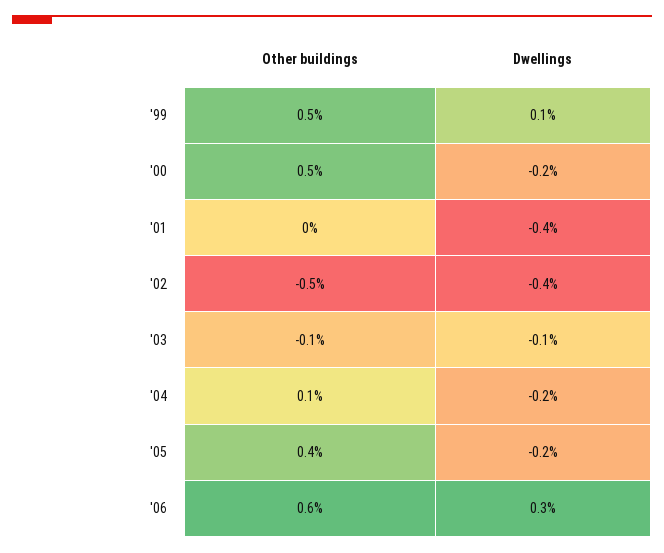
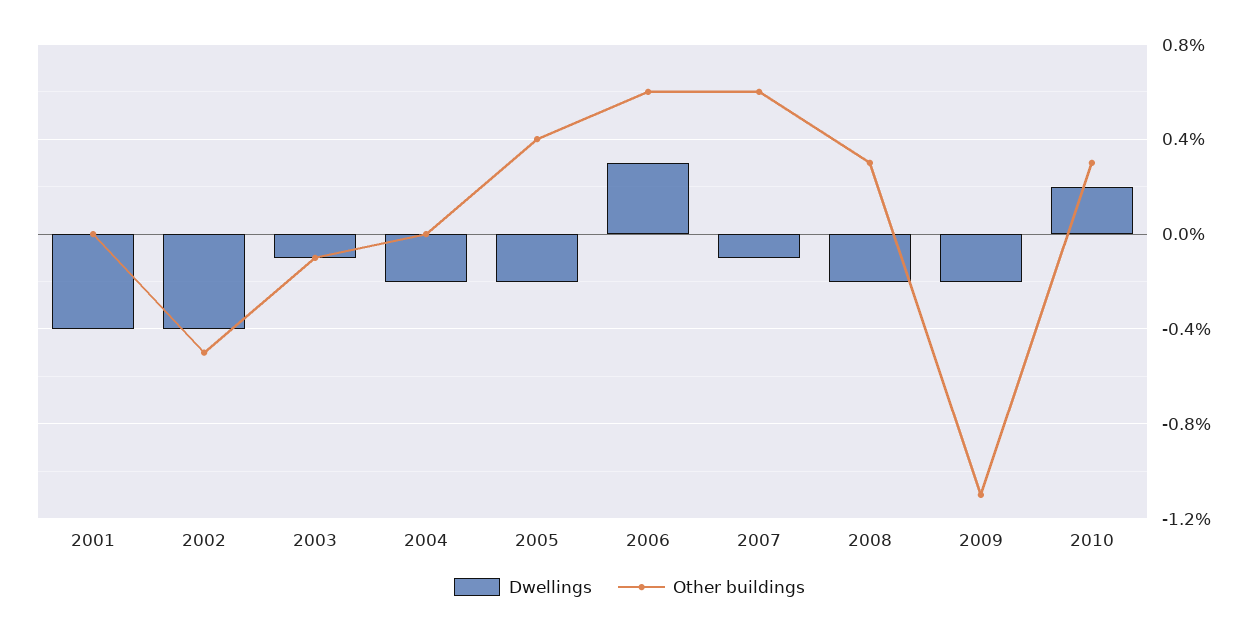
Other buildings, '99: 0.5 -> none
Dwellings, '99: 0.1 -> none
Other buildings, '00: 0.5 -> none
Dwellings, '00: -0.2 -> none
Other buildings, '04: 0.1 -> 0
Dwellings, 2007: none -> -0.1
Other buildings, 2007: none -> 0.6
Dwellings, 2008: none -> -0.2
Other buildings, 2008: none -> 0.3
Dwellings, 2009: none -> -0.2
Other buildings, 2009: none -> -1.1
Dwellings, 2010: none -> 0.2
Other buildings, 2010: none -> 0.3

